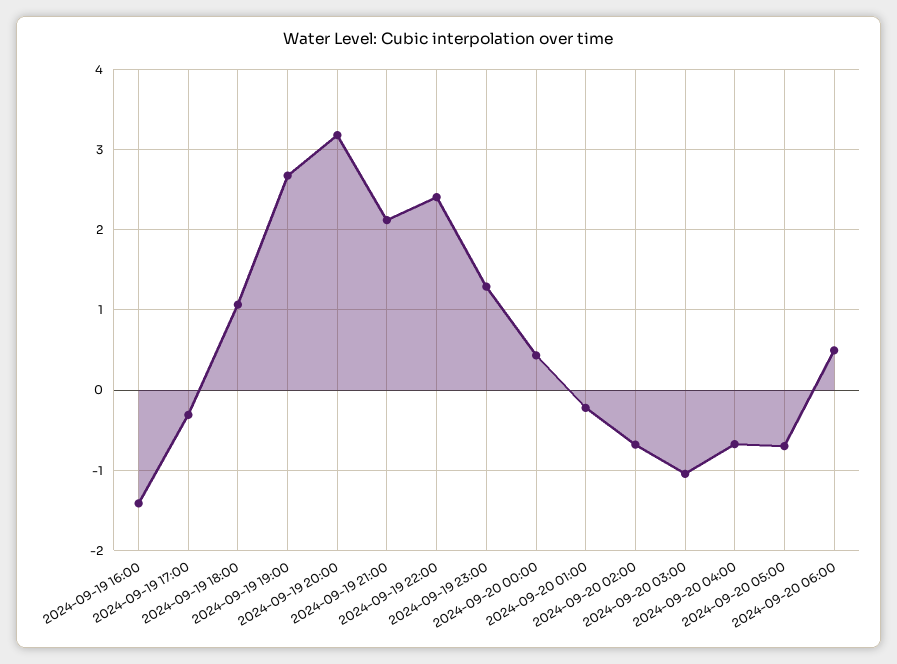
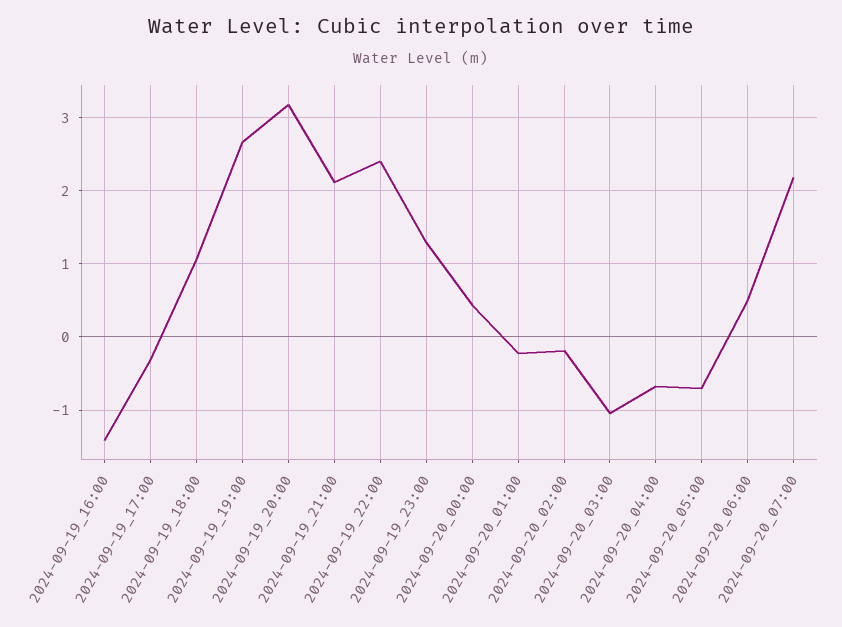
2024-09-20 02:00: -0.7 -> -0.2
2024-09-20_07:00: none -> 2.2

